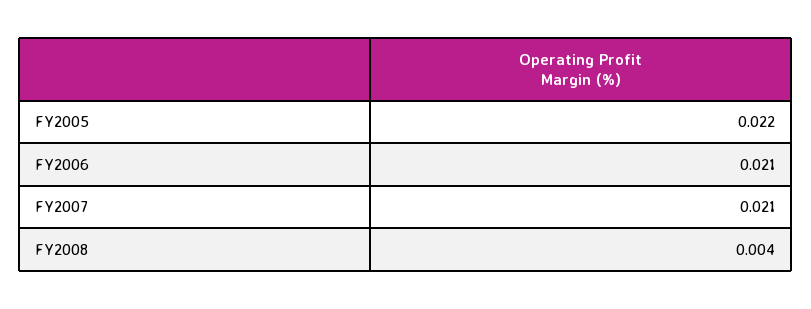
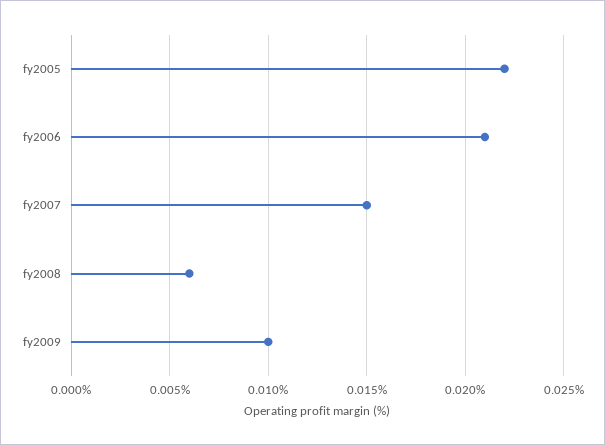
FY2007: 0.021 -> 0.015
FY2008: 0.004 -> 0.006
fy2009: none -> 0.01

